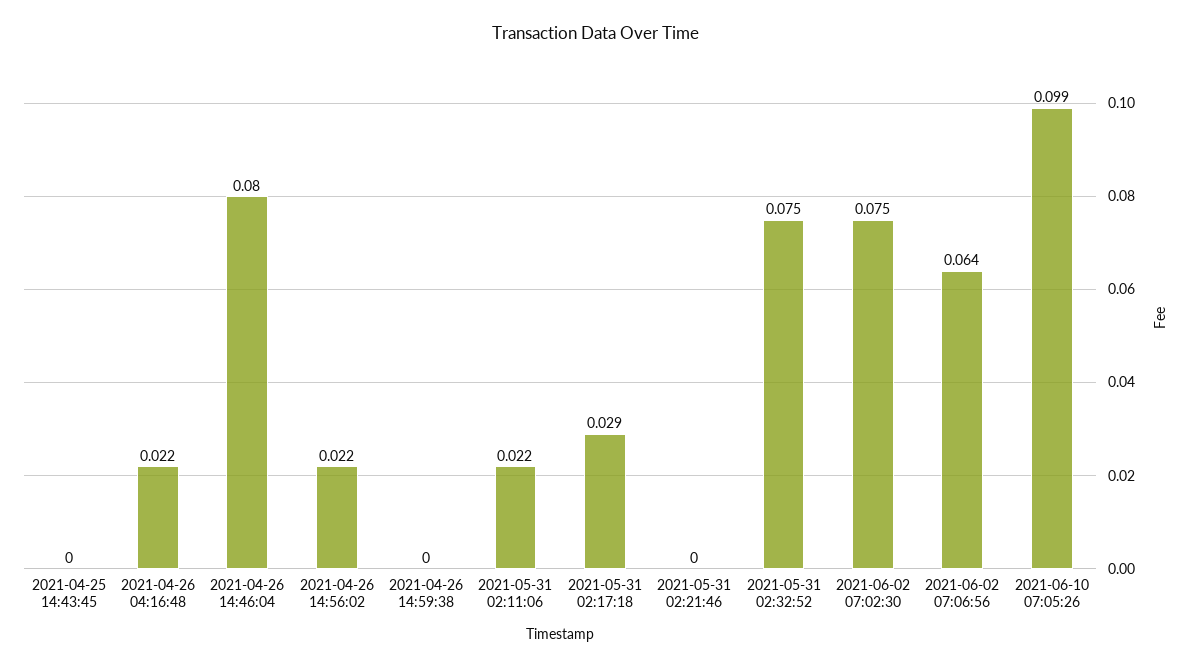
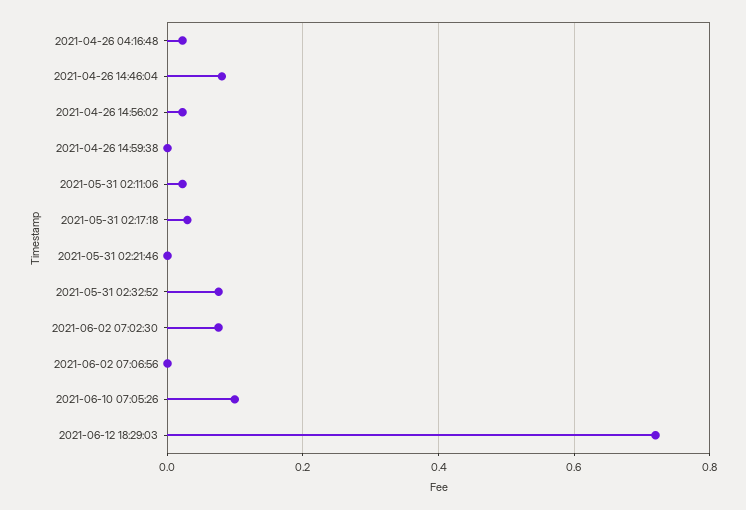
2021-04-25 14:43:45: 0 -> none
2021-06-02 07:06:56: 0.064 -> 0
2021-06-12 18:29:03: none -> 0.72

